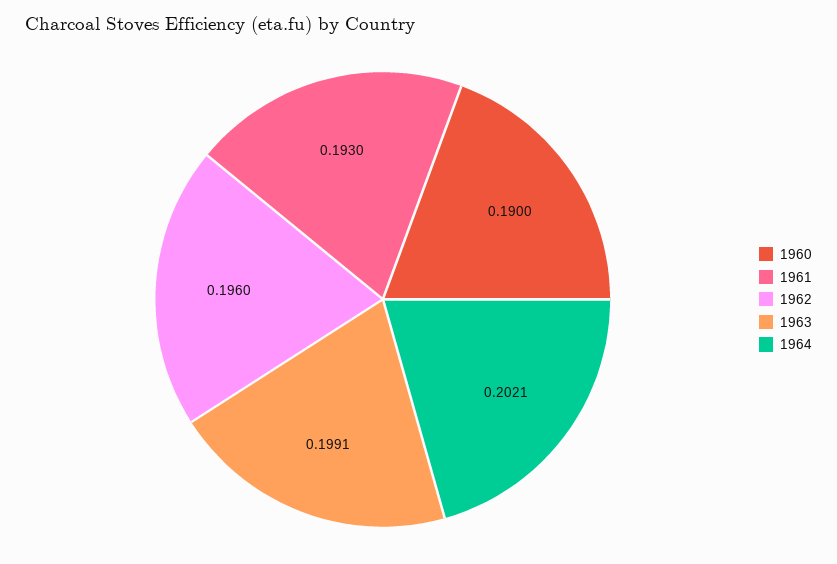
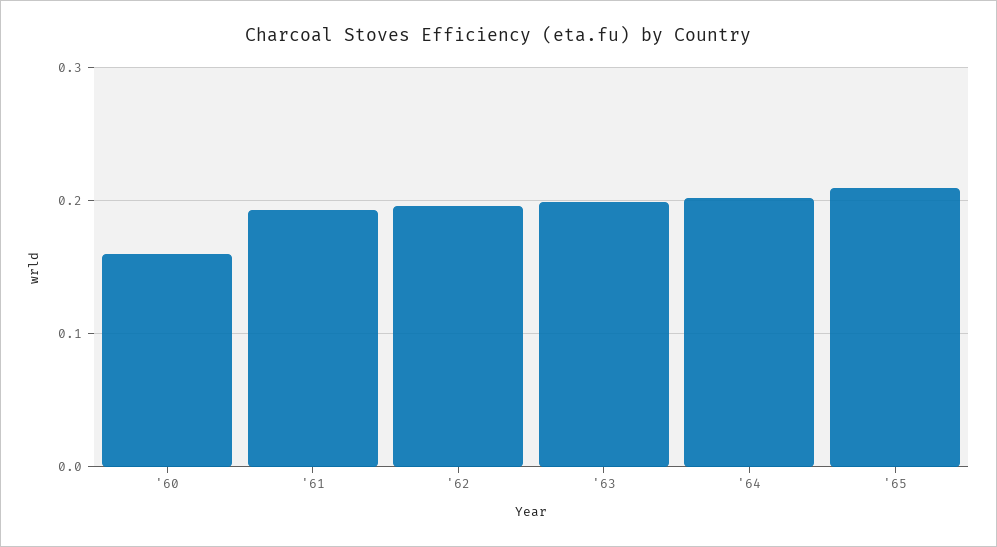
1960: 0.19 -> 0.16
'65: none -> 0.21

